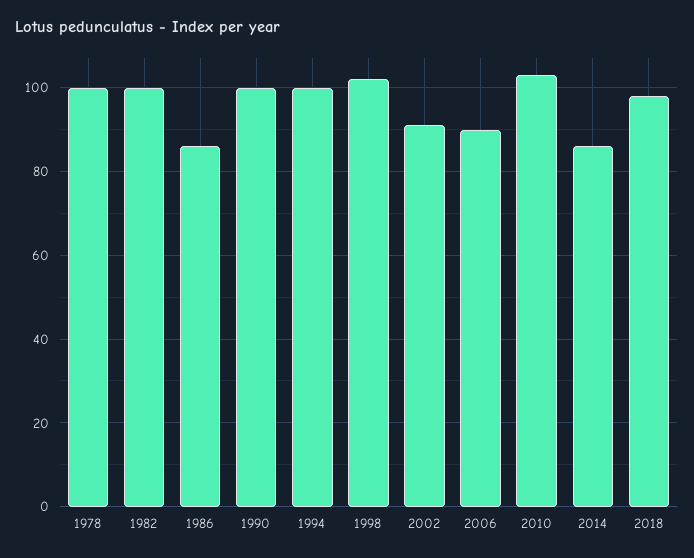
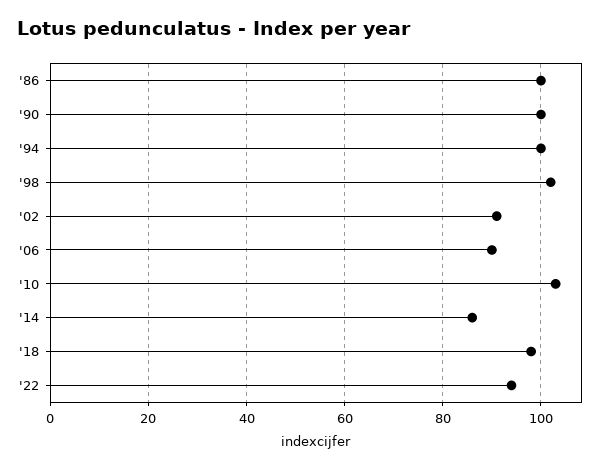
1978: 100 -> none
1982: 100 -> none
1986: 85 -> 100
'22: none -> 95

